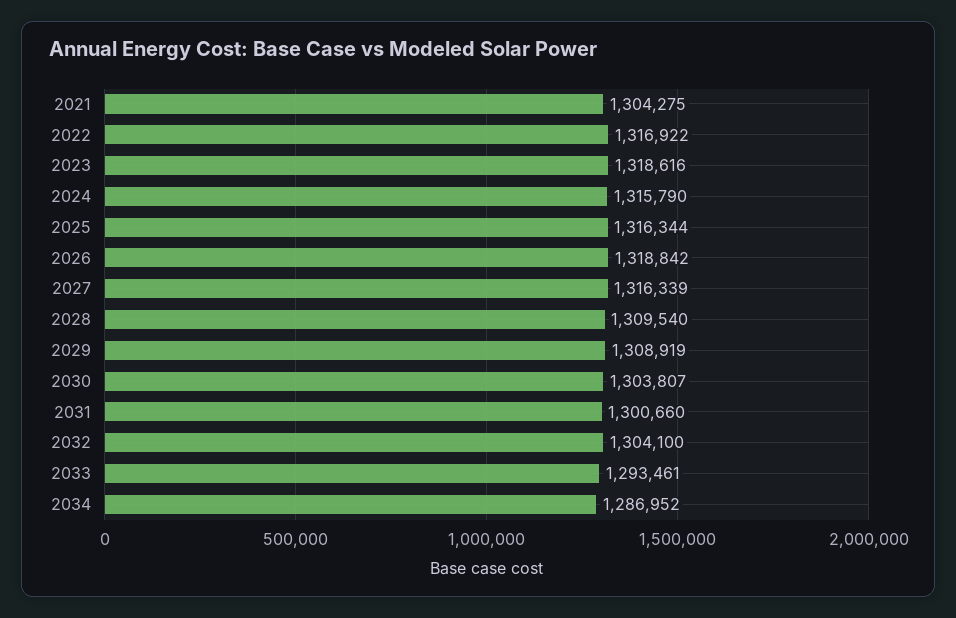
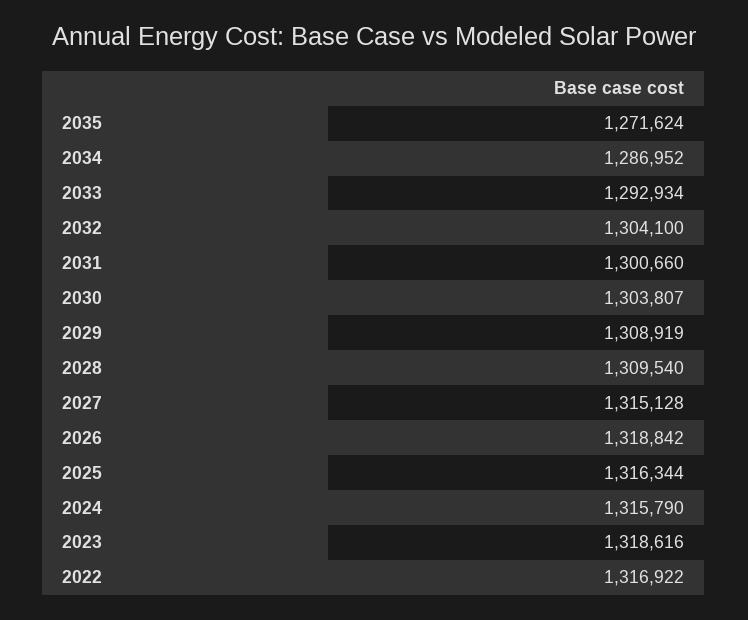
2021: 1304275 -> none
2027: 1316339 -> 1315128
2033: 1293461 -> 1292934
2035: none -> 1271624

